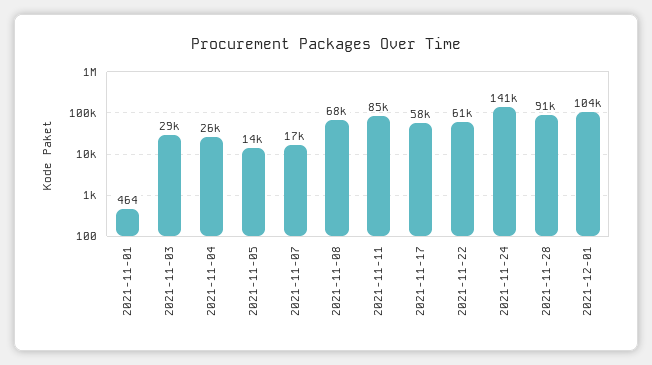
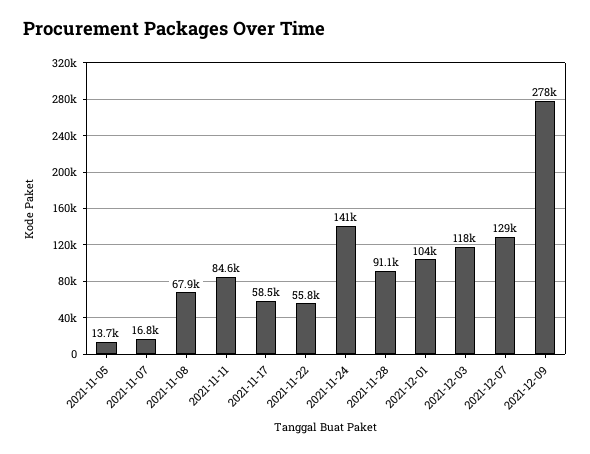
2021-11-01: 464 -> none
2021-11-03: 29000 -> none
2021-11-04: 26000 -> none
2021-11-22: 61000 -> 55800
2021-12-03: none -> 118000
2021-12-07: none -> 129000
2021-12-09: none -> 278000

